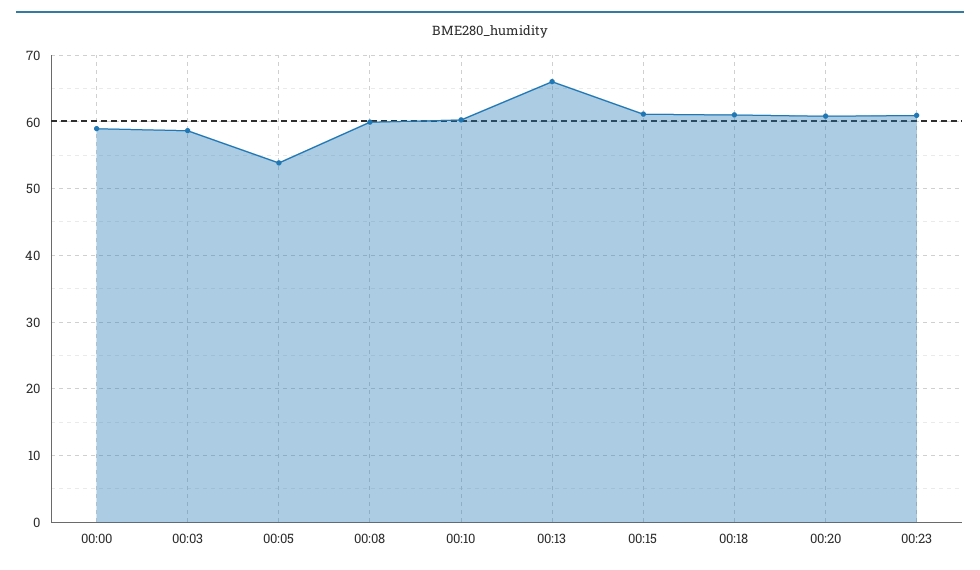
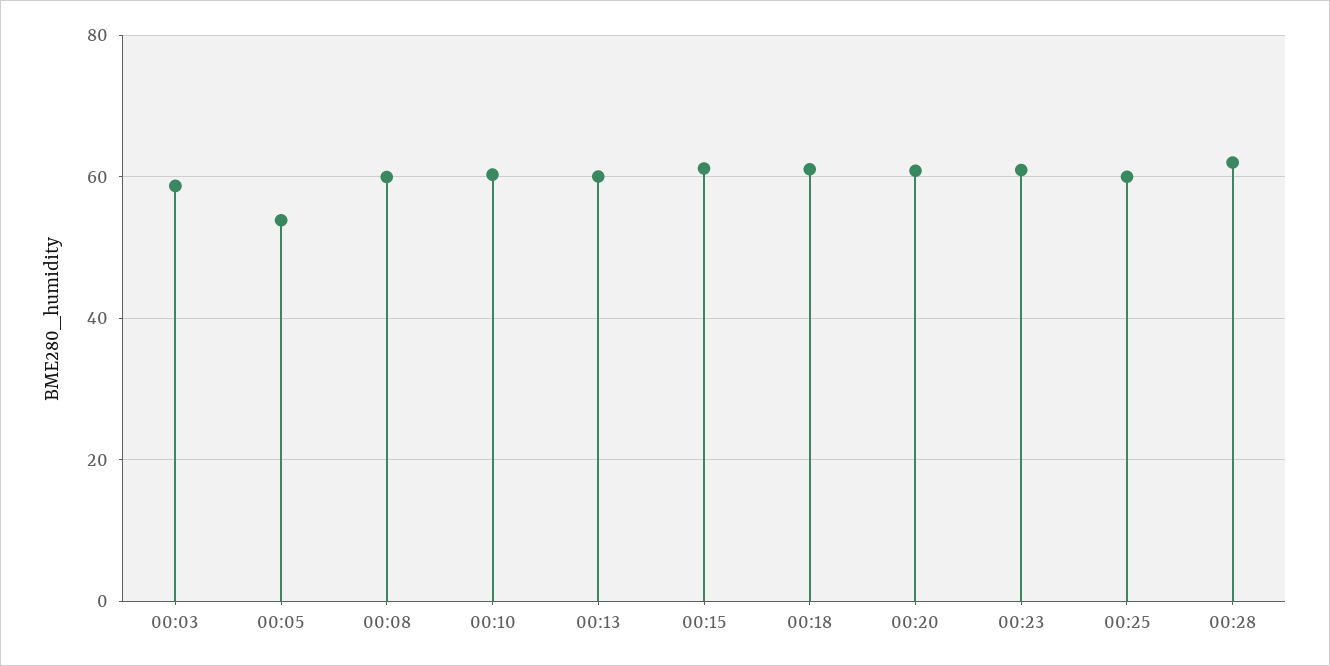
00:00: 59 -> none
00:13: 66 -> 60
00:25: none -> 60
00:28: none -> 62

